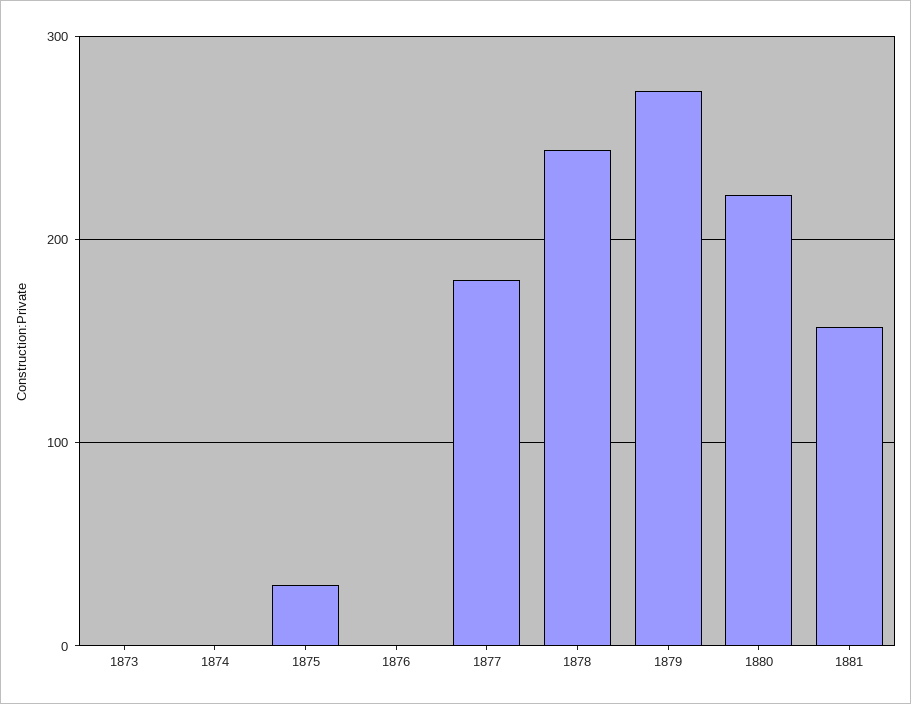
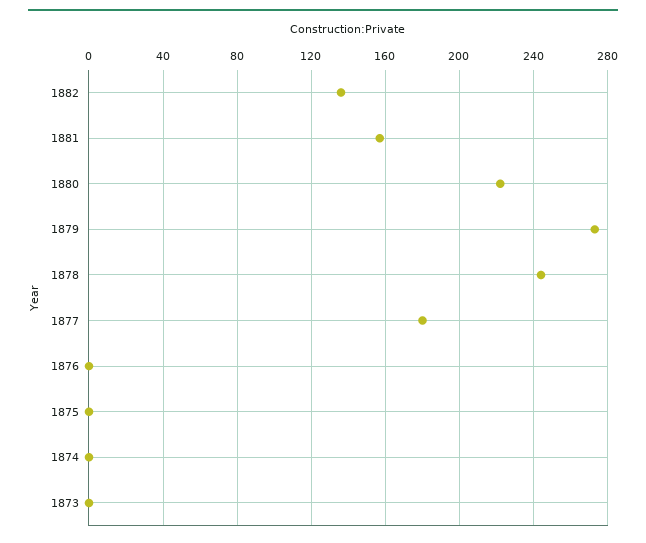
1875: 30 -> 0
1882: none -> 135

